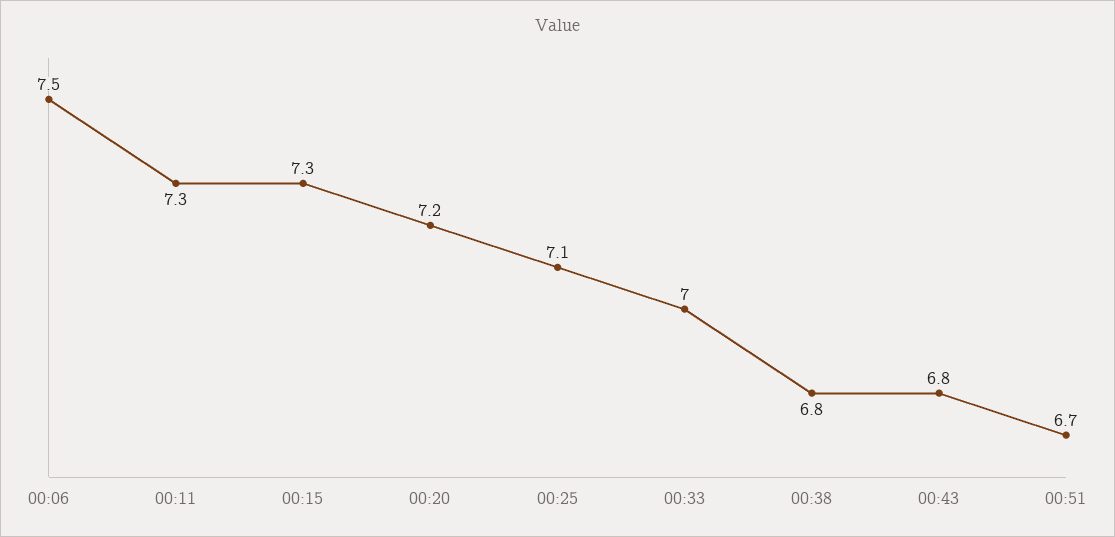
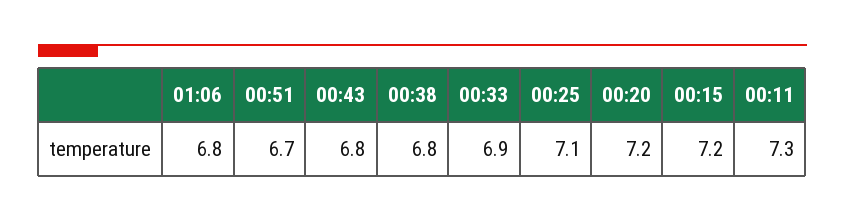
00:06: 7.5 -> none
00:15: 7.3 -> 7.2
00:33: 7 -> 6.9
01:06: none -> 6.8

